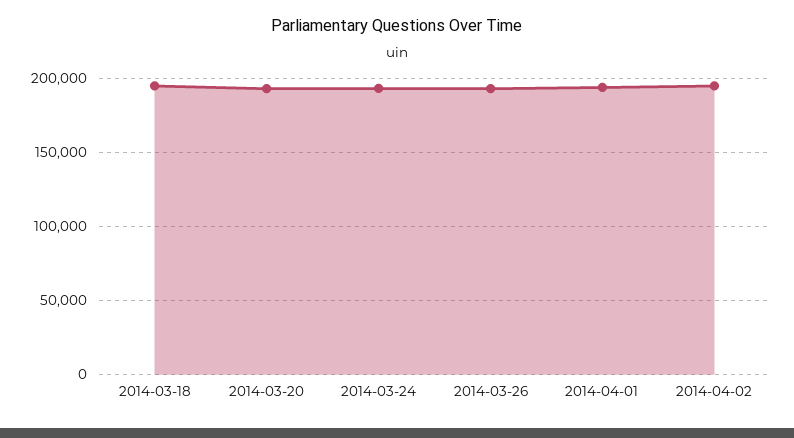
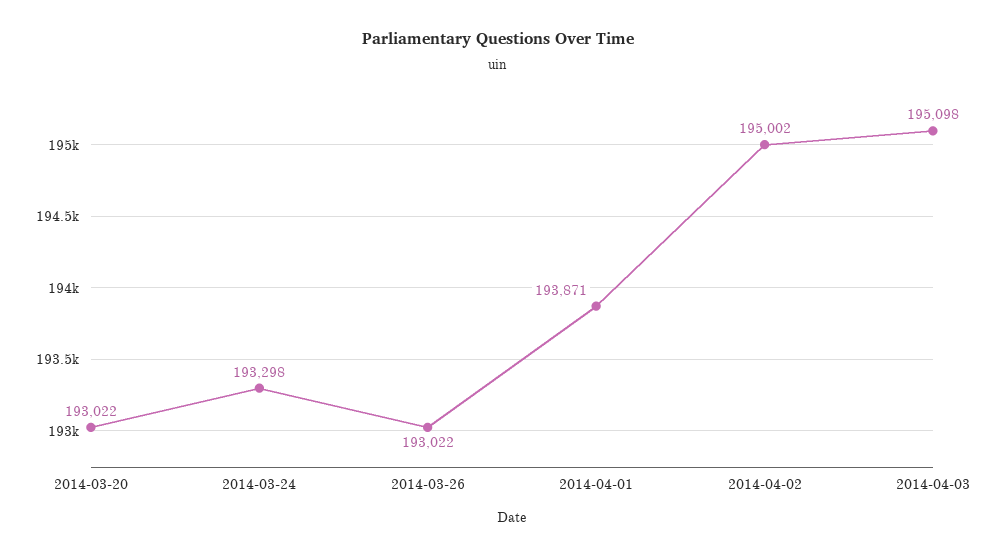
2014-03-18: 195000 -> none
2014-04-03: none -> 195098

